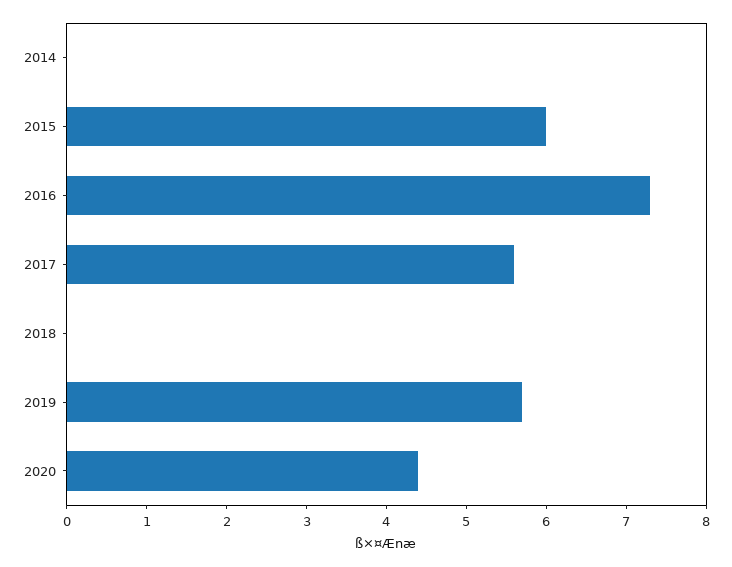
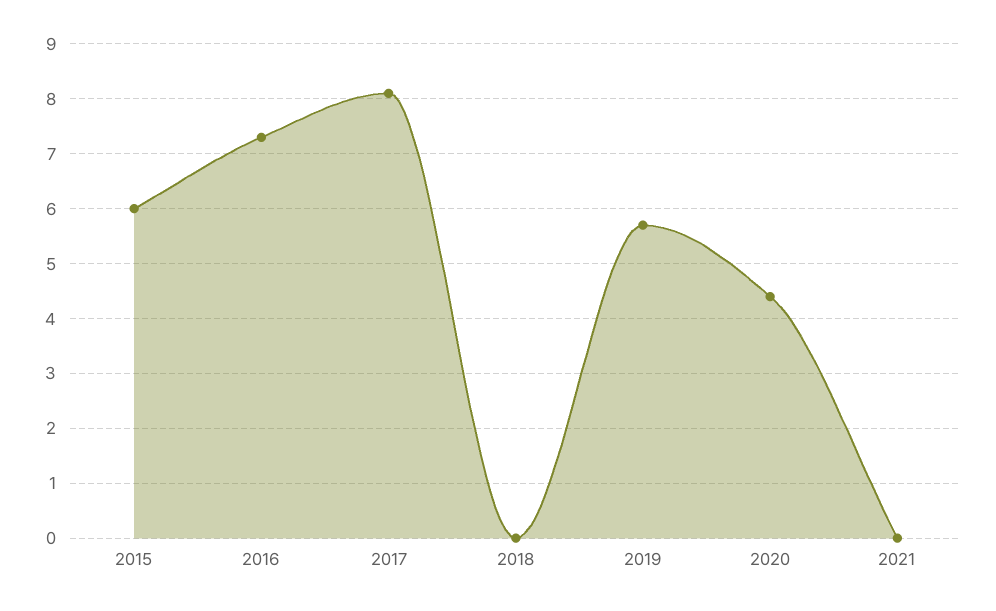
2014: 0 -> none
2017: 5.5 -> 8
2021: none -> 0

